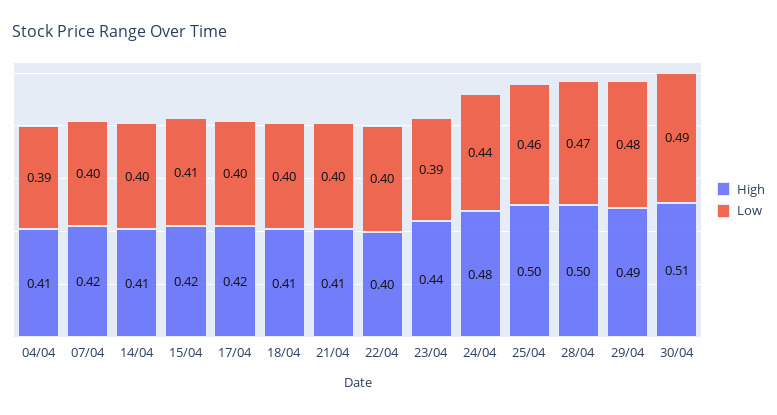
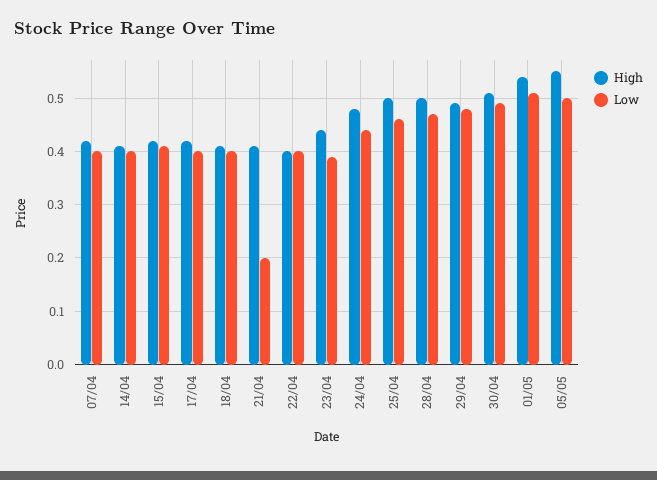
High, 04/04: 0.41 -> none
Low, 04/04: 0.39 -> none
Low, 21/04: 0.4 -> 0.2
High, 01/05: none -> 0.55
Low, 01/05: none -> 0.5
High, 05/05: none -> 0.55
Low, 05/05: none -> 0.5

